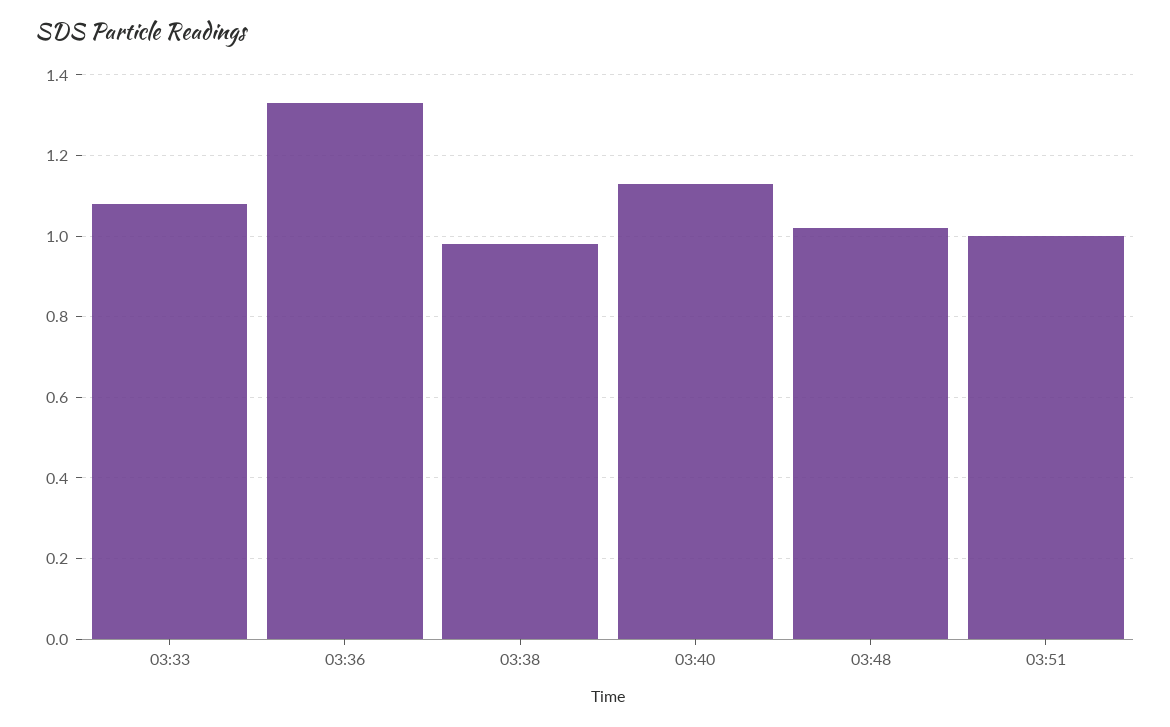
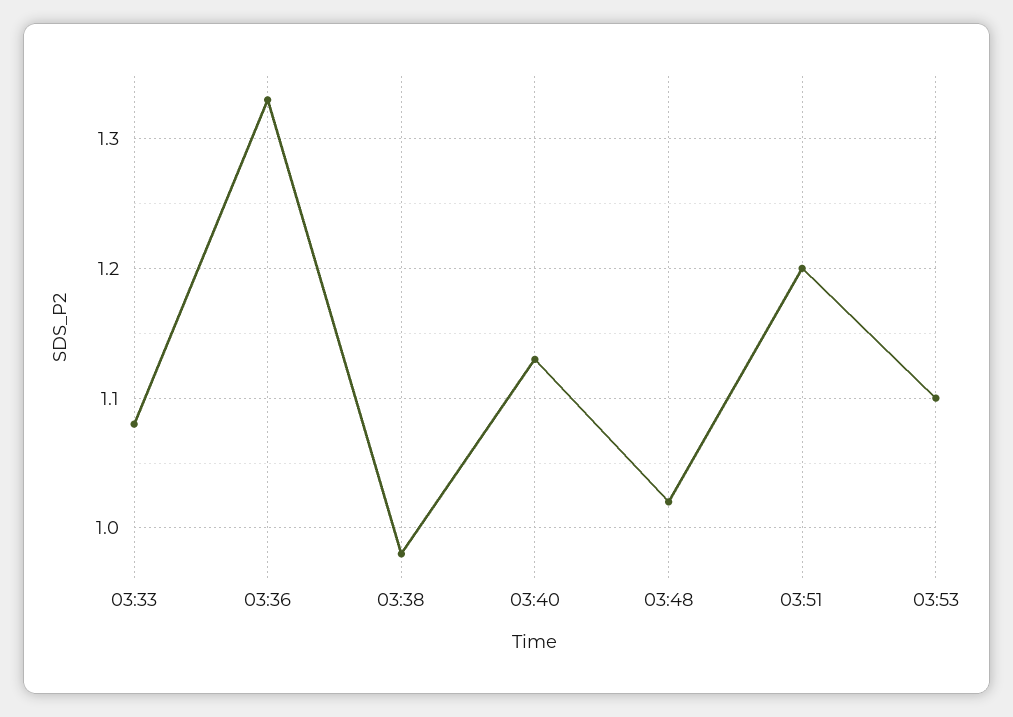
03:51: 1 -> 1.2
03:53: none -> 1.1

